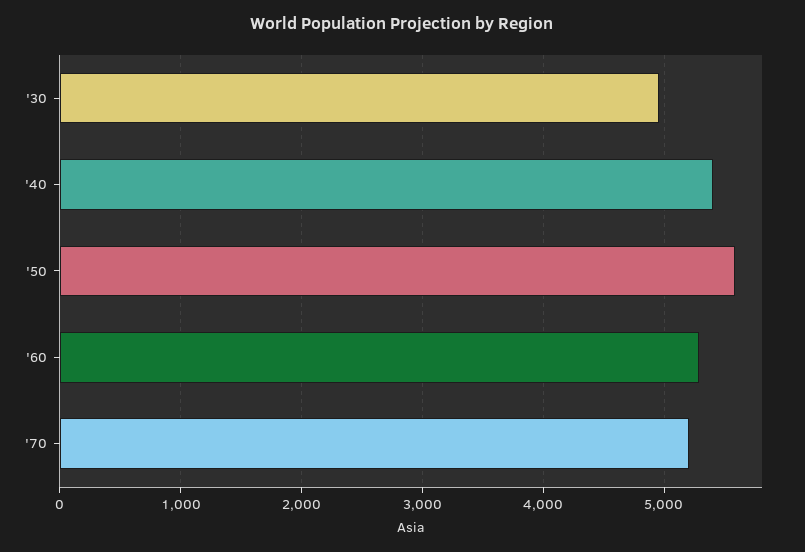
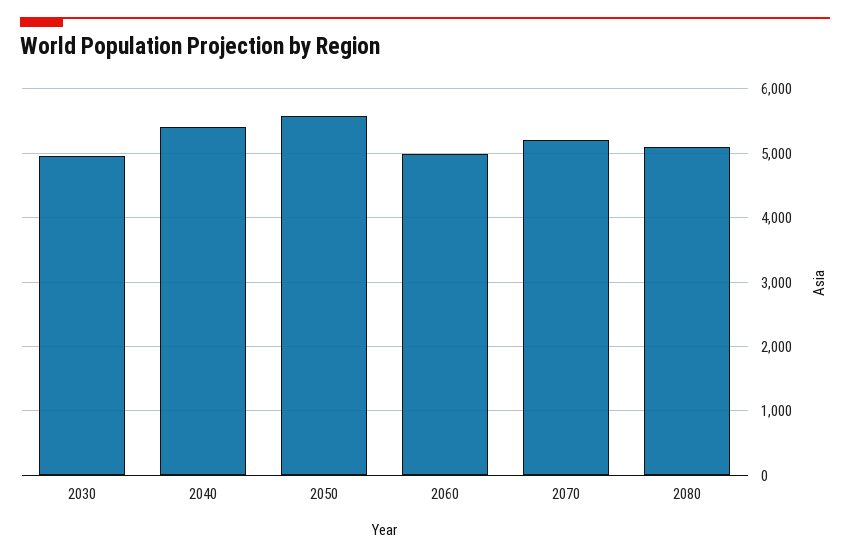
'60: 5300 -> 5000
2080: none -> 5100

